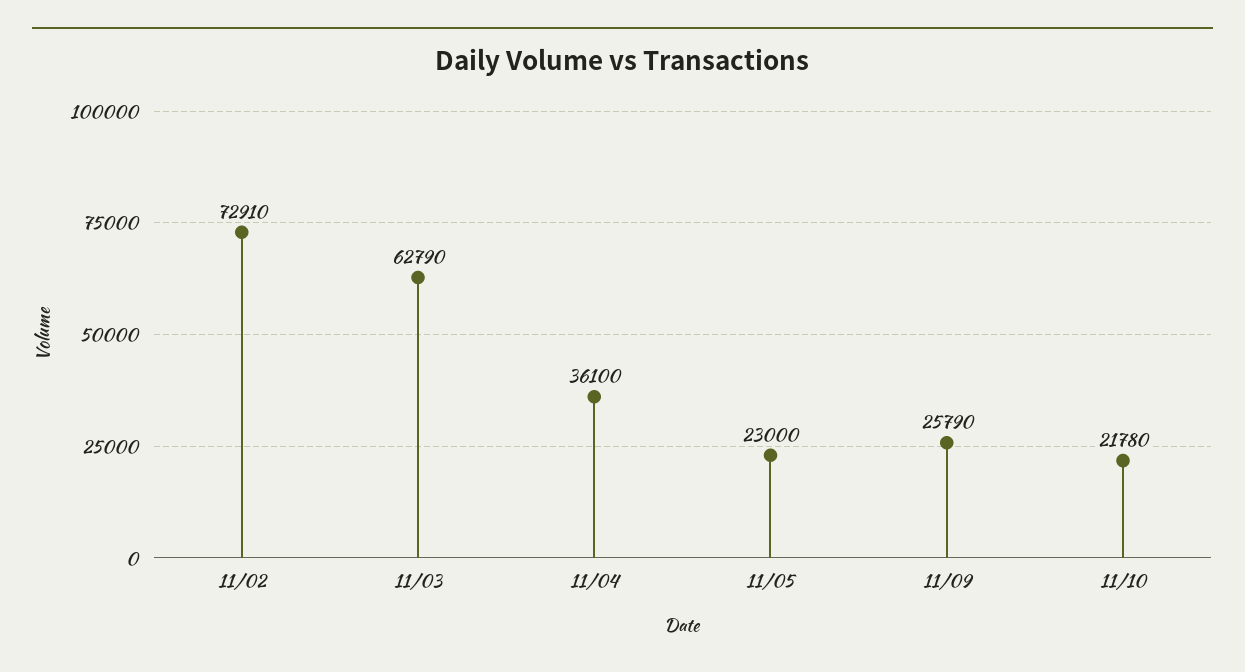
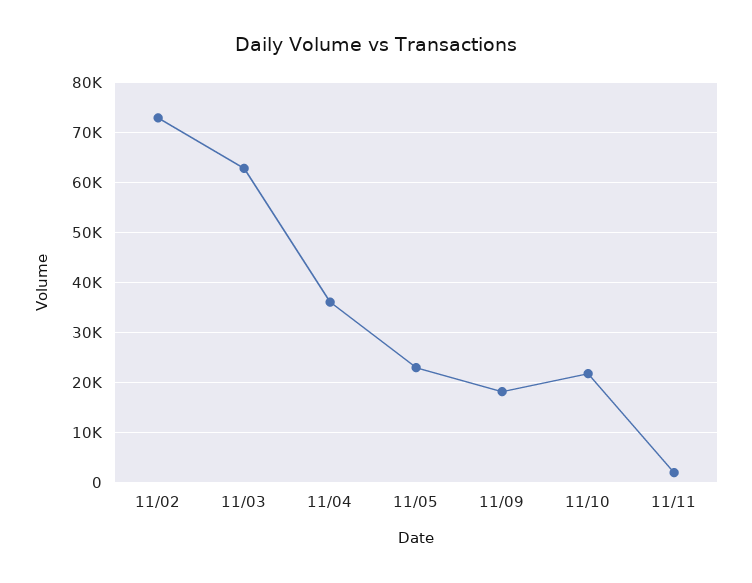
11/09: 25790 -> 18000
11/11: none -> 2000

